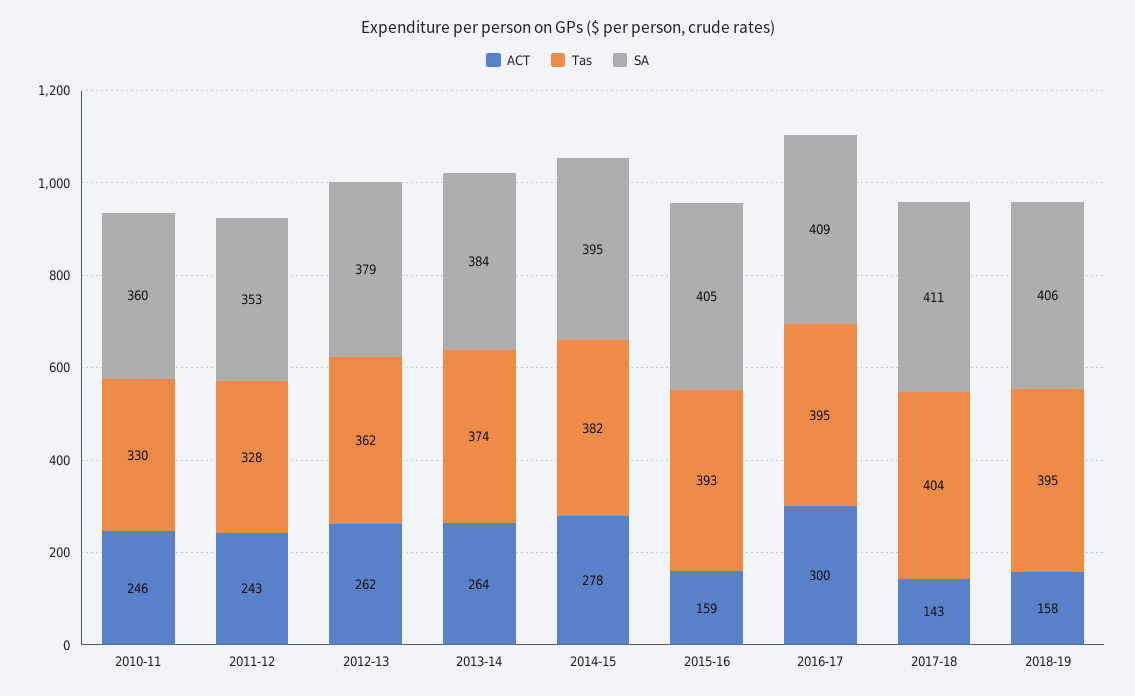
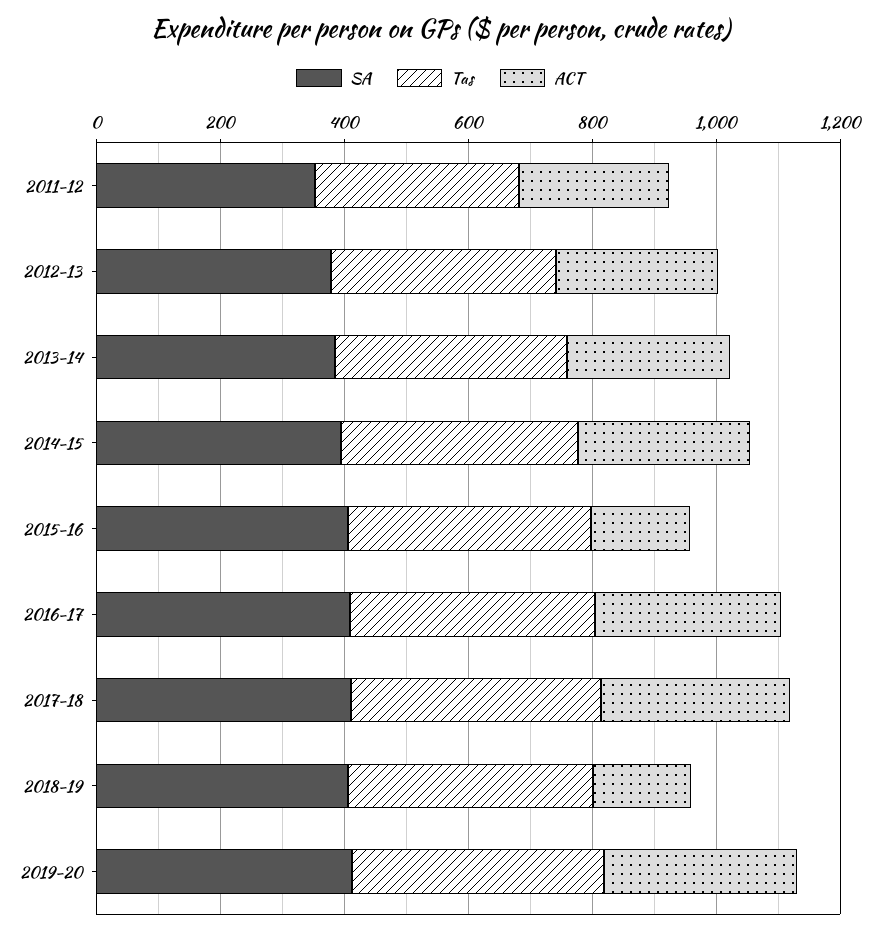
ACT, 2010-11: 246 -> none
Tas, 2010-11: 330 -> none
SA, 2010-11: 360 -> none
ACT, 2017-18: 143 -> 300
SA, 2019-20: none -> 400
Tas, 2019-20: none -> 400
ACT, 2019-20: none -> 300

